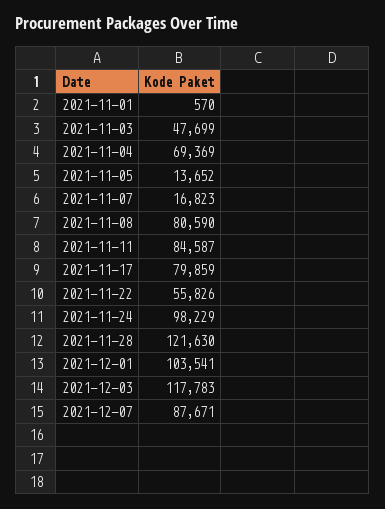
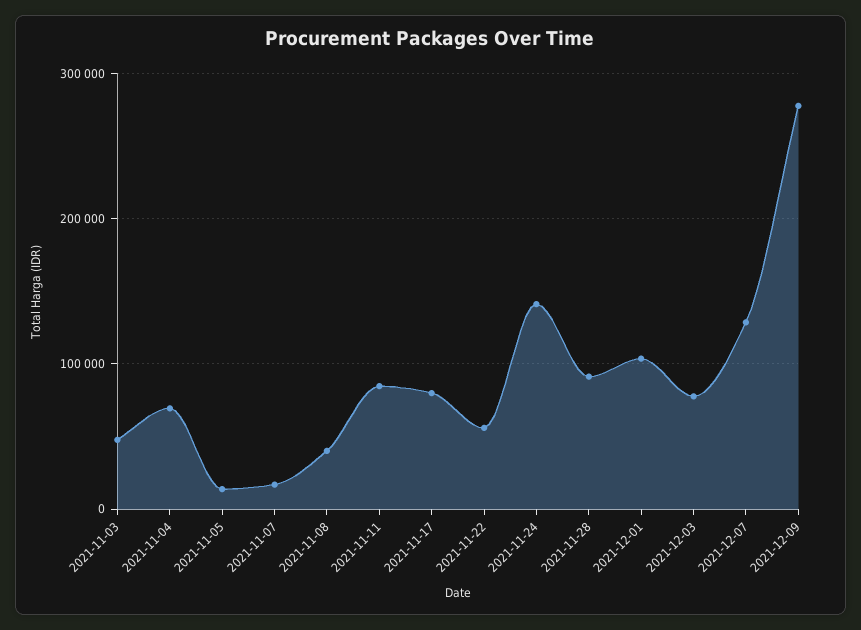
2021-11-01: 570 -> none
2021-11-08: 80590 -> 40000
2021-11-24: 98229 -> 140000
2021-11-28: 121630 -> 90000
2021-12-03: 117783 -> 80000
2021-12-07: 87671 -> 130000
2021-12-09: none -> 280000

